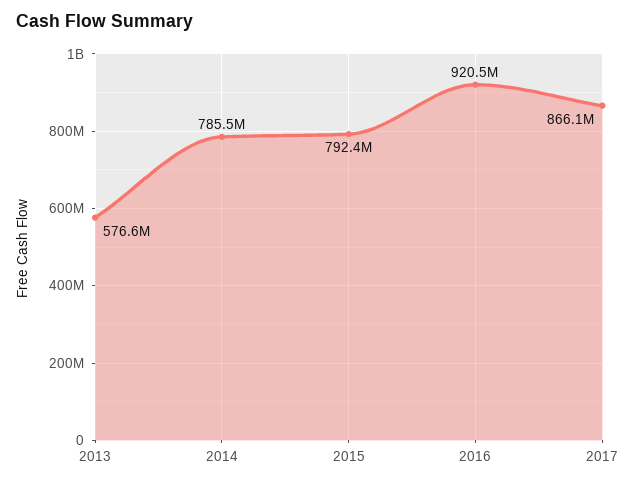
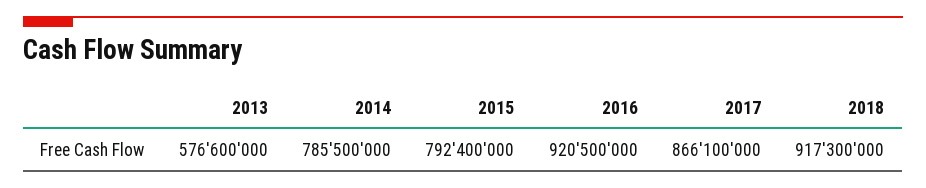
2018: none -> 917300000

